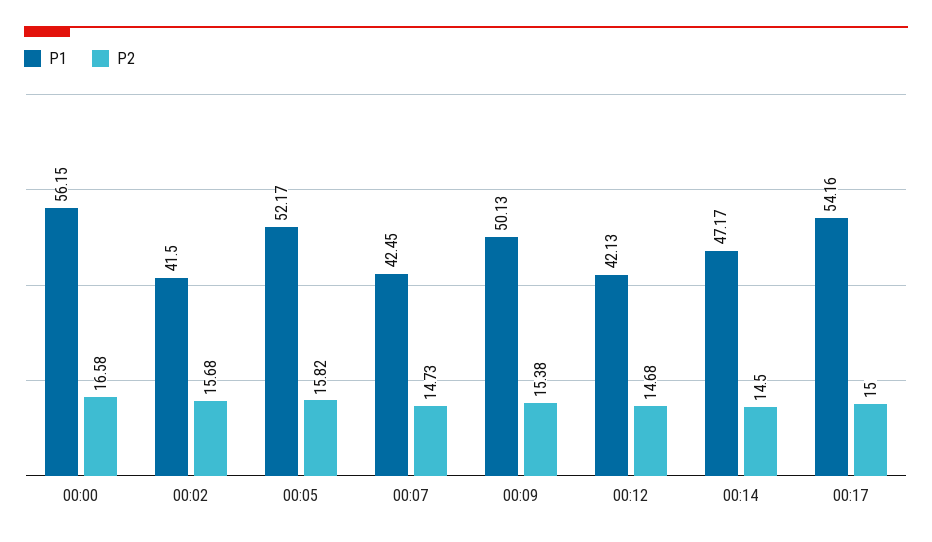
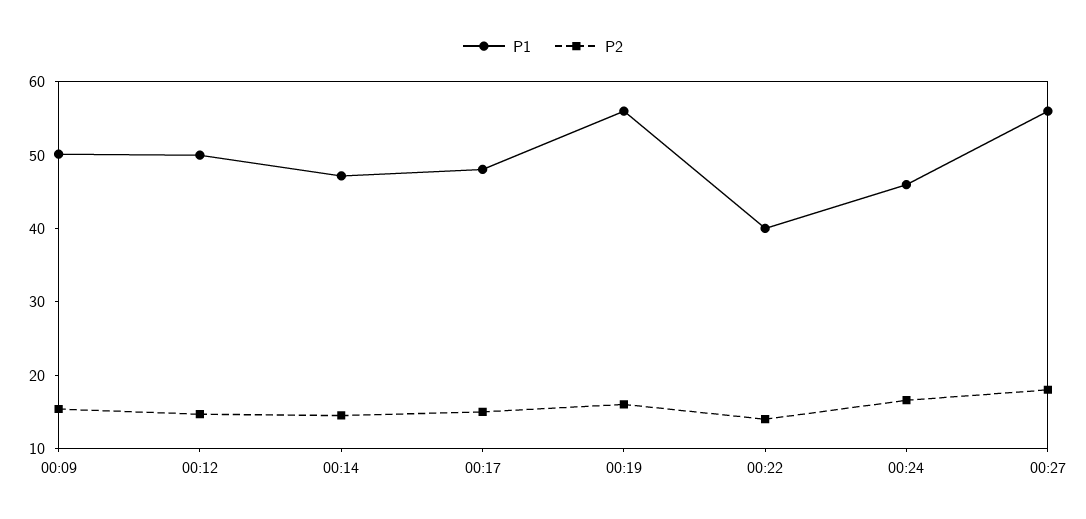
P1, 00:00: 56.15 -> none
P2, 00:00: 16.58 -> none
P1, 00:02: 41.5 -> none
P2, 00:02: 15.68 -> none
P1, 00:05: 52.17 -> none
P2, 00:05: 15.82 -> none
P1, 00:07: 42.45 -> none
P2, 00:07: 14.73 -> none
P1, 00:12: 42.13 -> 50
P1, 00:17: 54.16 -> 48
P1, 00:19: none -> 56
P2, 00:19: none -> 16
P1, 00:22: none -> 40
P2, 00:22: none -> 14
P1, 00:24: none -> 46
P2, 00:24: none -> 16
P1, 00:27: none -> 56
P2, 00:27: none -> 18

